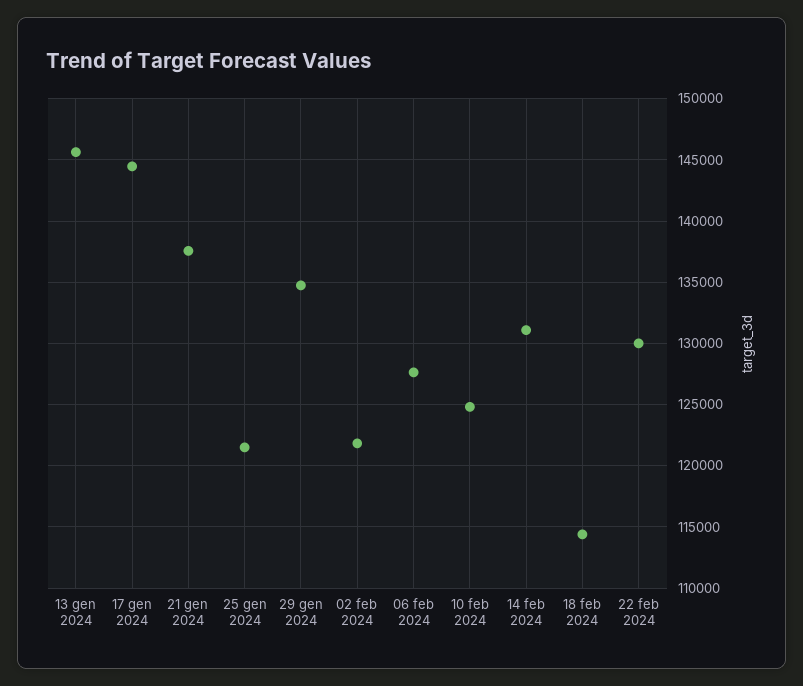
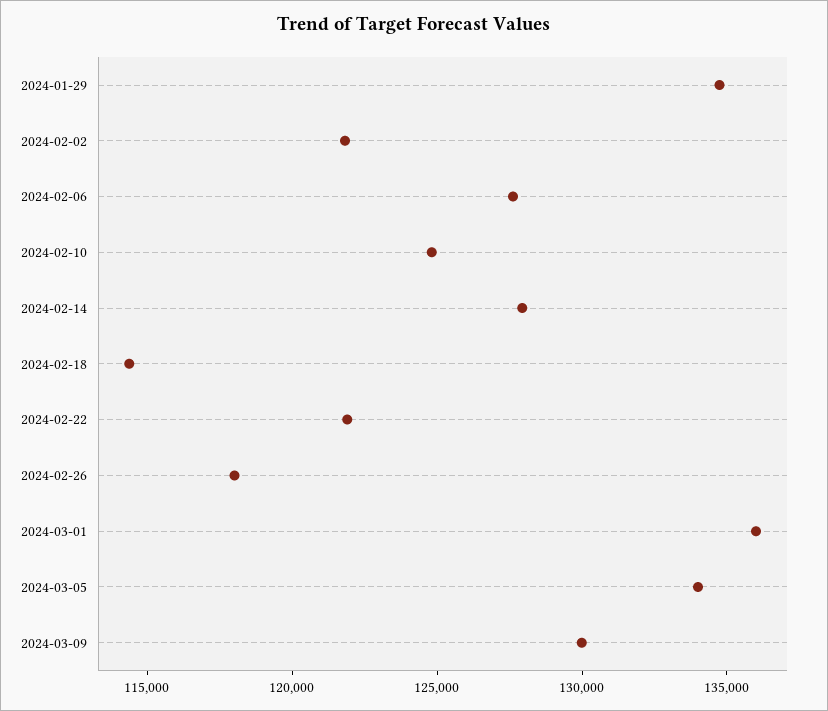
13 gen 2024: 145500 -> none
17 gen 2024: 144500 -> none
21 gen 2024: 137500 -> none
25 gen 2024: 121500 -> none
14 feb 2024: 131000 -> 128000
22 feb 2024: 130000 -> 122000
2024-02-26: none -> 118000
2024-03-01: none -> 136000
2024-03-05: none -> 134000
2024-03-09: none -> 130000

